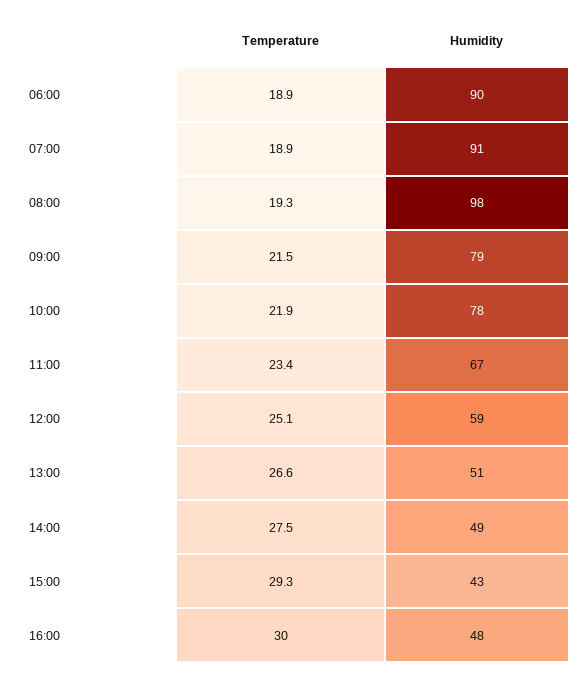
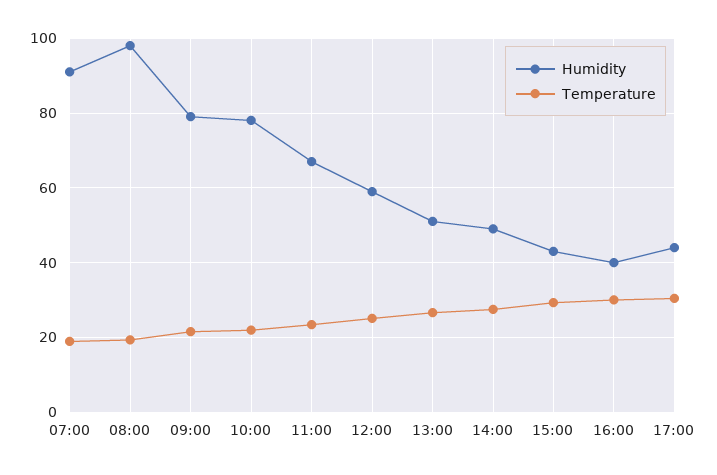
Temperature, 06:00: 18.9 -> none
Humidity, 06:00: 90 -> none
Humidity, 16:00: 48 -> 40
Humidity, 17:00: none -> 44
Temperature, 17:00: none -> 30

